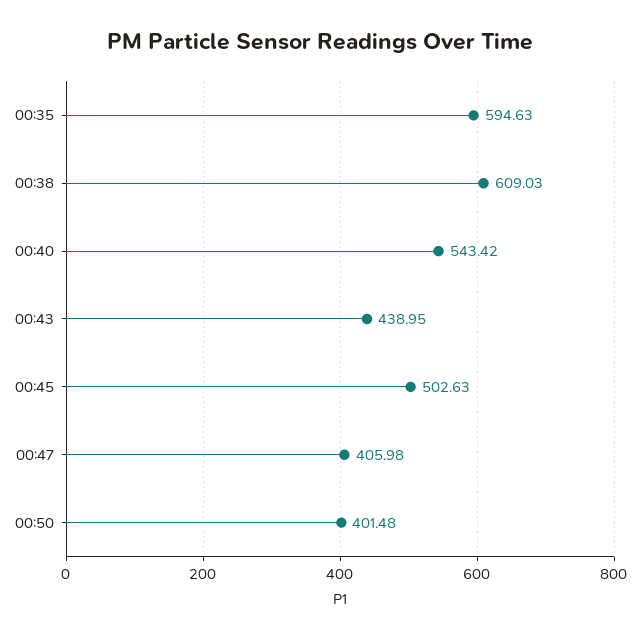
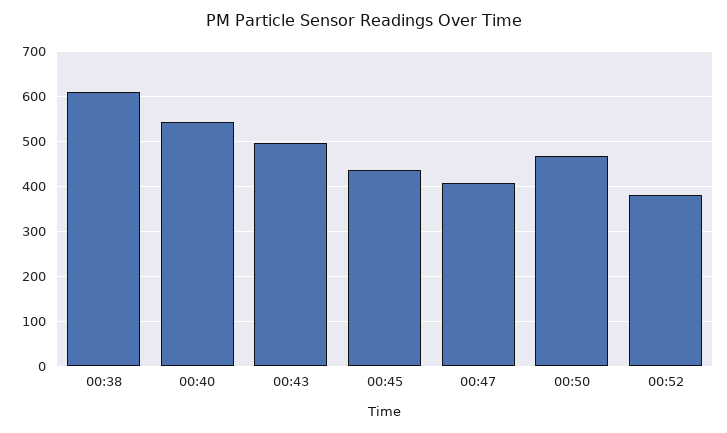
00:35: 594.63 -> none
00:43: 438.95 -> 500
00:45: 502.63 -> 440
00:50: 401.48 -> 460
00:52: none -> 380

